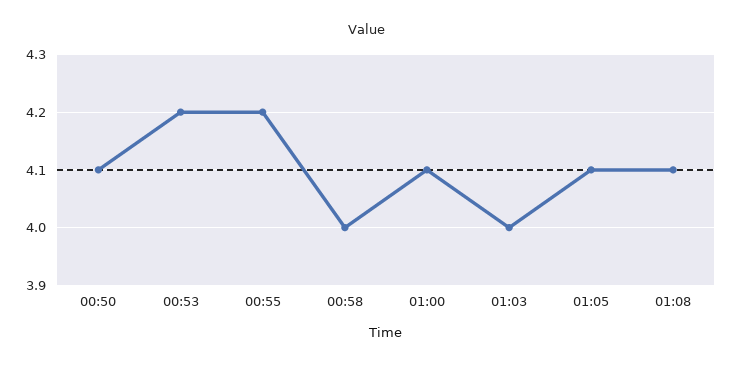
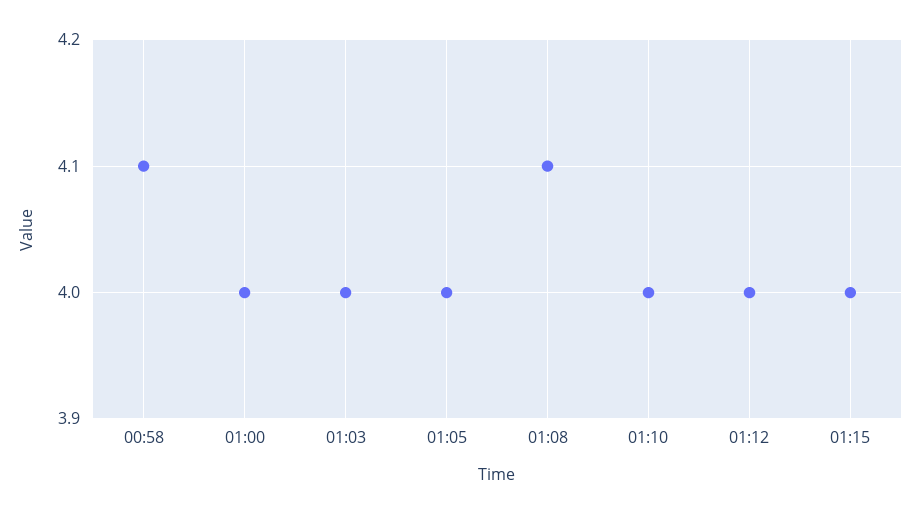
00:50: 4.1 -> none
00:53: 4.2 -> none
00:55: 4.2 -> none
00:58: 4 -> 4.1
01:00: 4.1 -> 4
01:05: 4.1 -> 4
01:10: none -> 4
01:12: none -> 4
01:15: none -> 4

